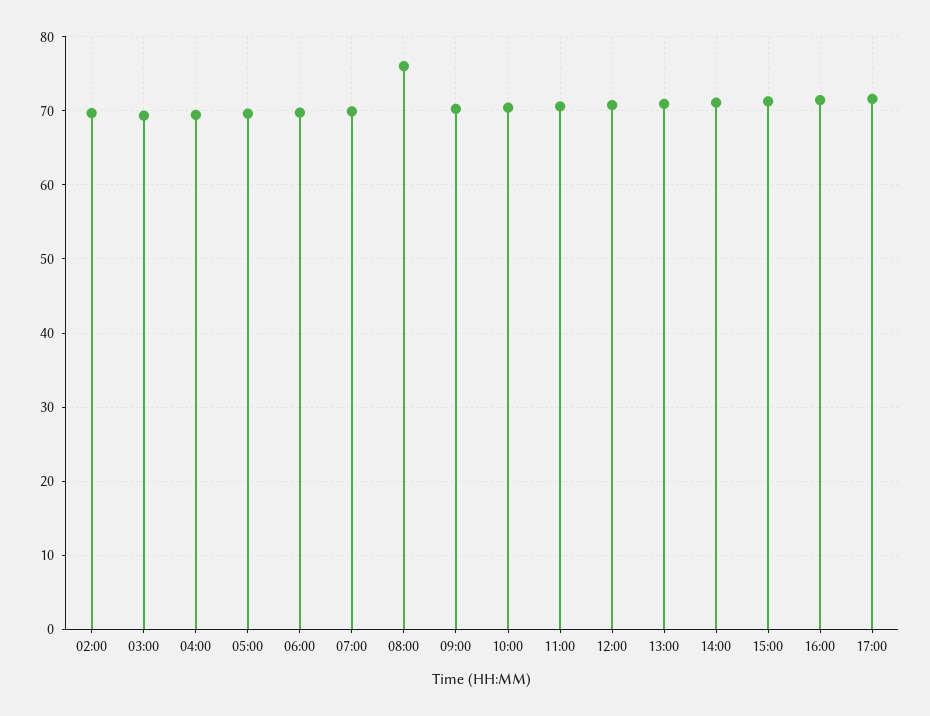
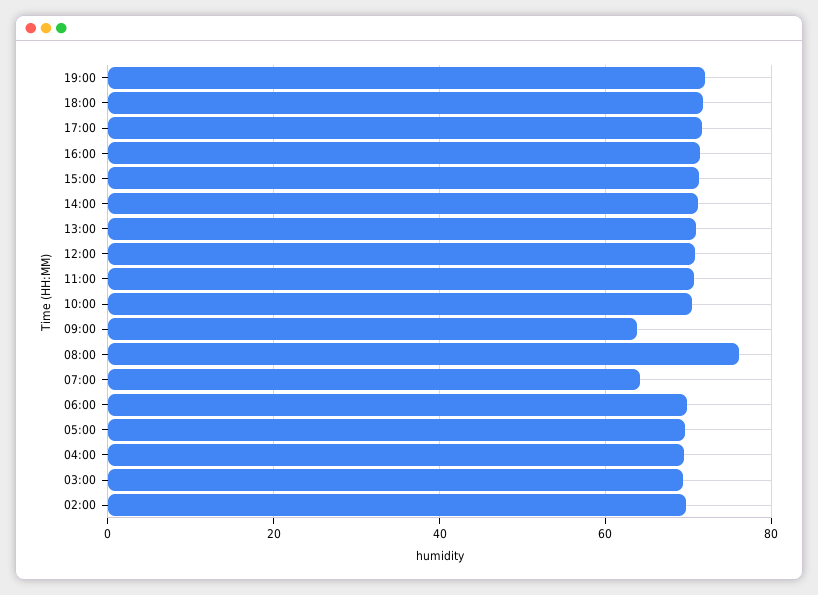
07:00: 70 -> 64
09:00: 70 -> 64
19:00: none -> 72
18:00: none -> 72

